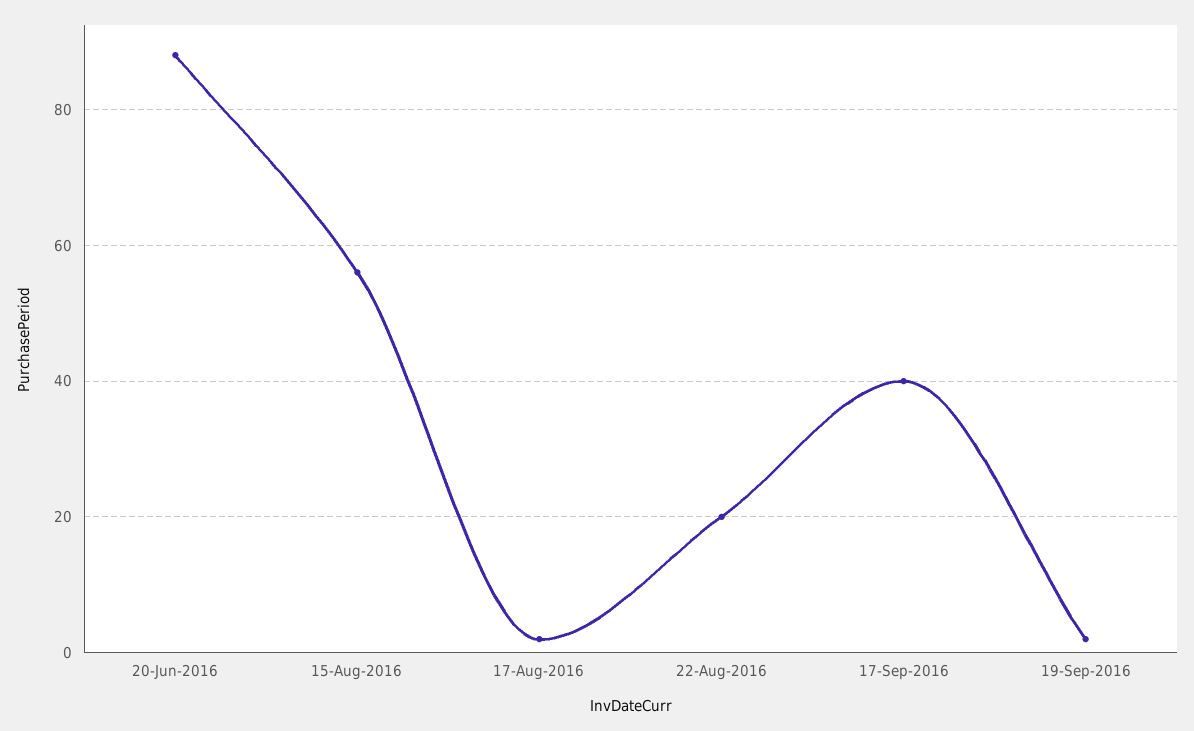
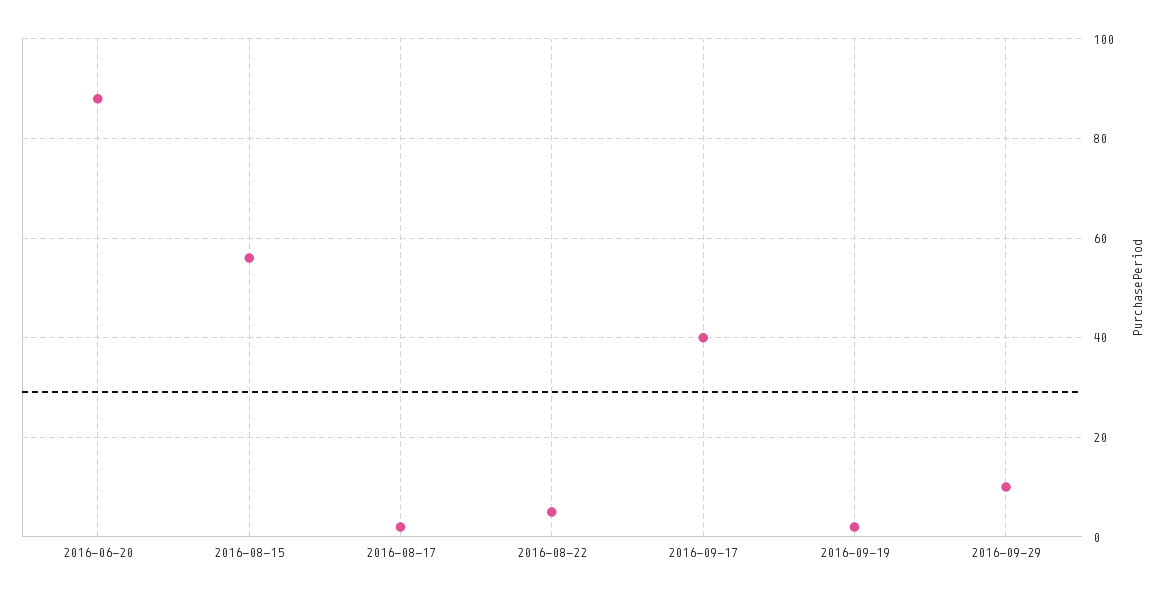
22-Aug-2016: 20 -> 5
2016-09-29: none -> 10

